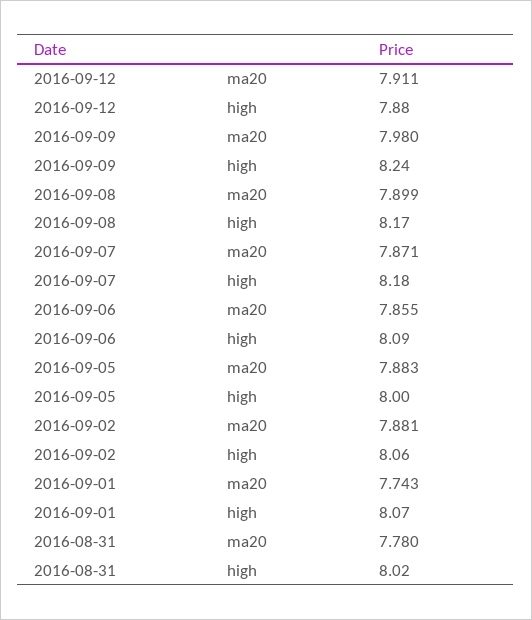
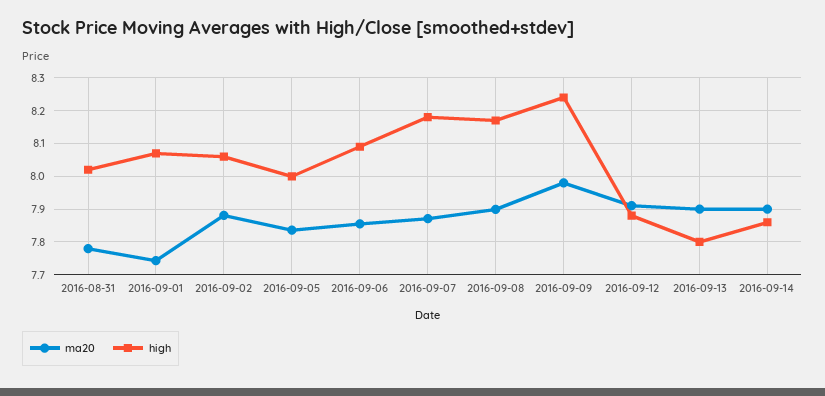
ma20, 2016-09-05: 7.883 -> 7.84
ma20, 2016-09-13: none -> 7.9
high, 2016-09-13: none -> 7.8
ma20, 2016-09-14: none -> 7.9
high, 2016-09-14: none -> 7.86

